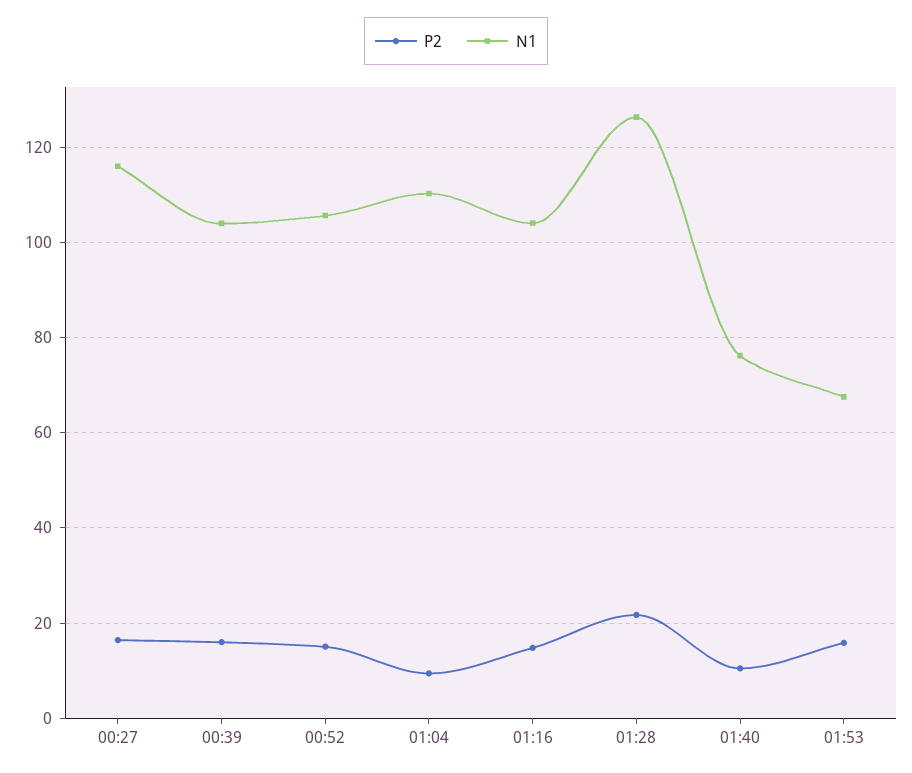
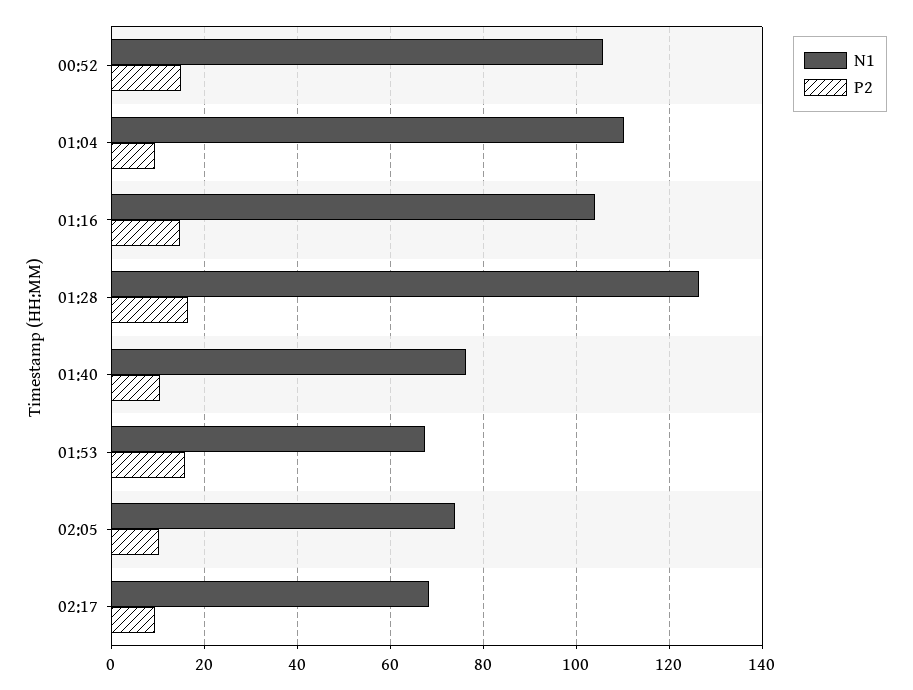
P2, 00:27: 16 -> none
N1, 00:27: 116 -> none
P2, 00:39: 16 -> none
N1, 00:39: 104 -> none
P2, 01:28: 22 -> 16
N1, 02:05: none -> 74
P2, 02:05: none -> 10
N1, 02:17: none -> 68
P2, 02:17: none -> 10

